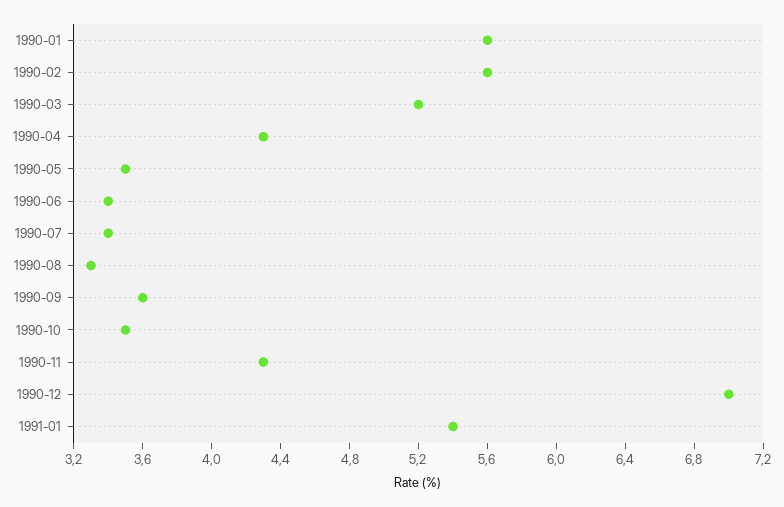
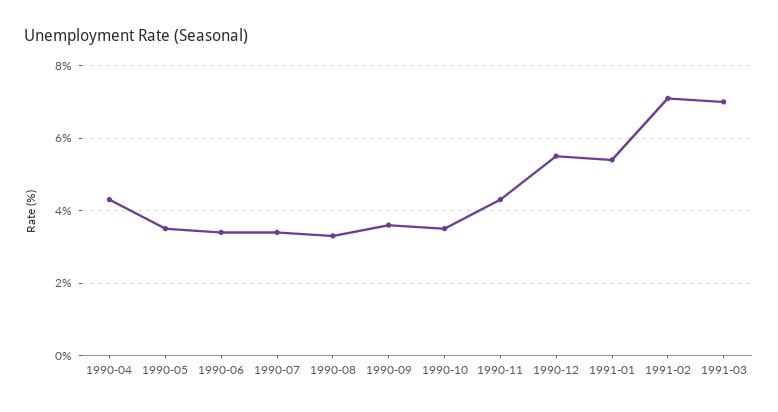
1990-01: 5.6 -> none
1990-02: 5.6 -> none
1990-03: 5.2 -> none
1990-12: 7 -> 5.5
1991-02: none -> 7
1991-03: none -> 7

